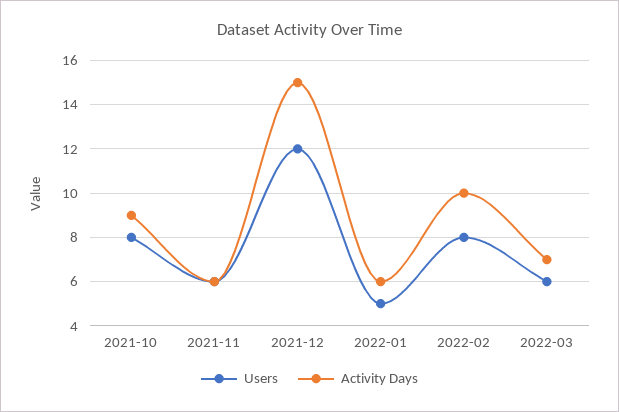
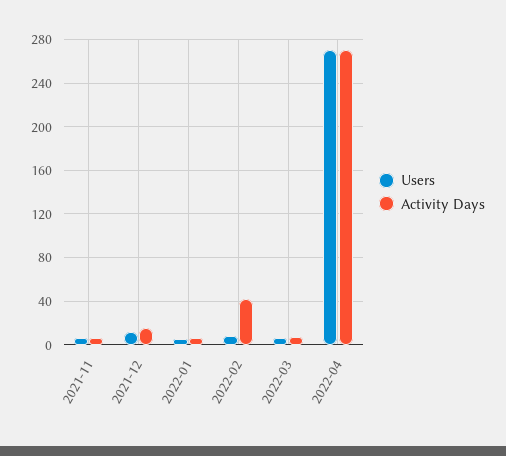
Users, 2021-10: 8 -> none
Activity Days, 2021-10: 9 -> none
Activity Days, 2022-02: 10 -> 40
Users, 2022-04: none -> 270
Activity Days, 2022-04: none -> 270

